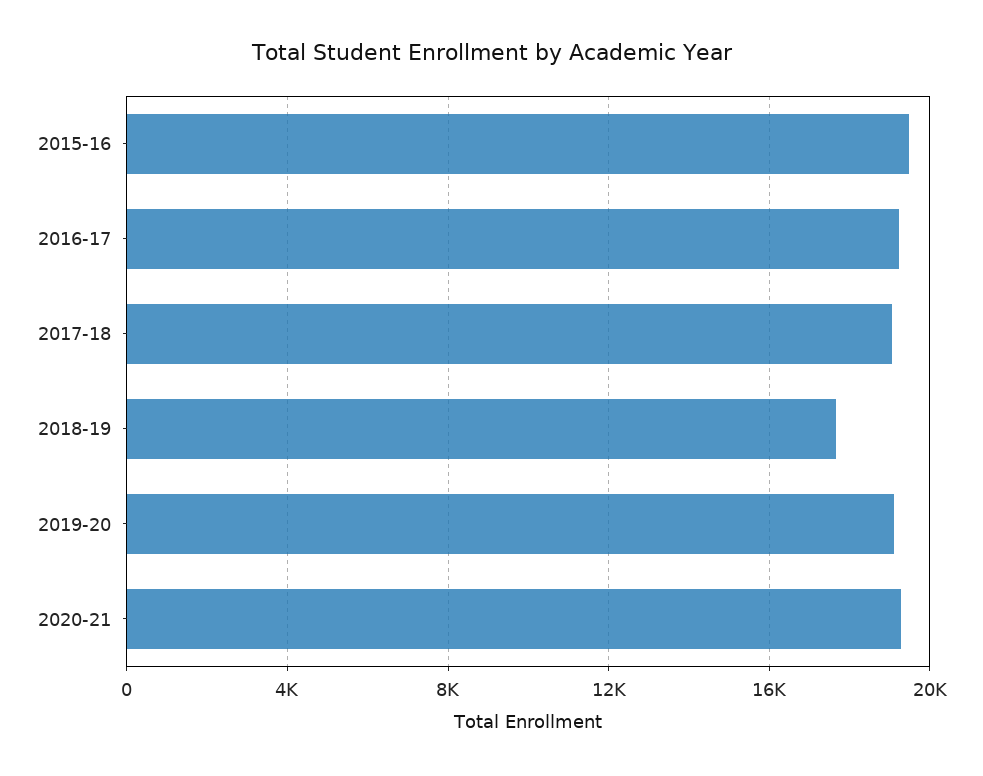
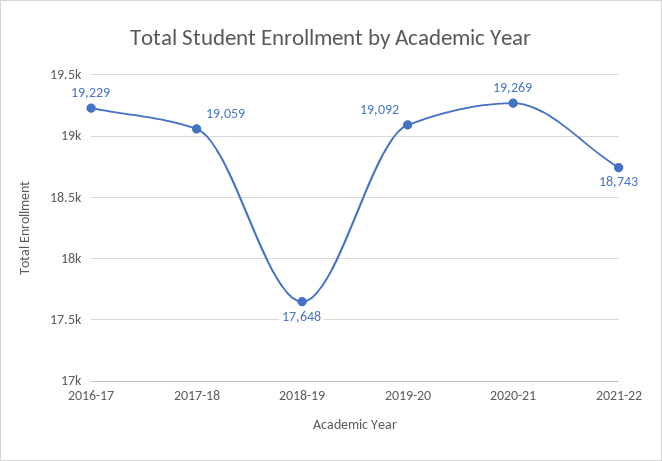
2015-16: 19500 -> none
2021-22: none -> 18743

